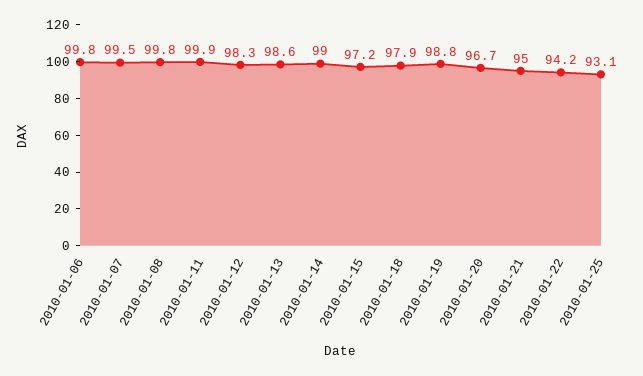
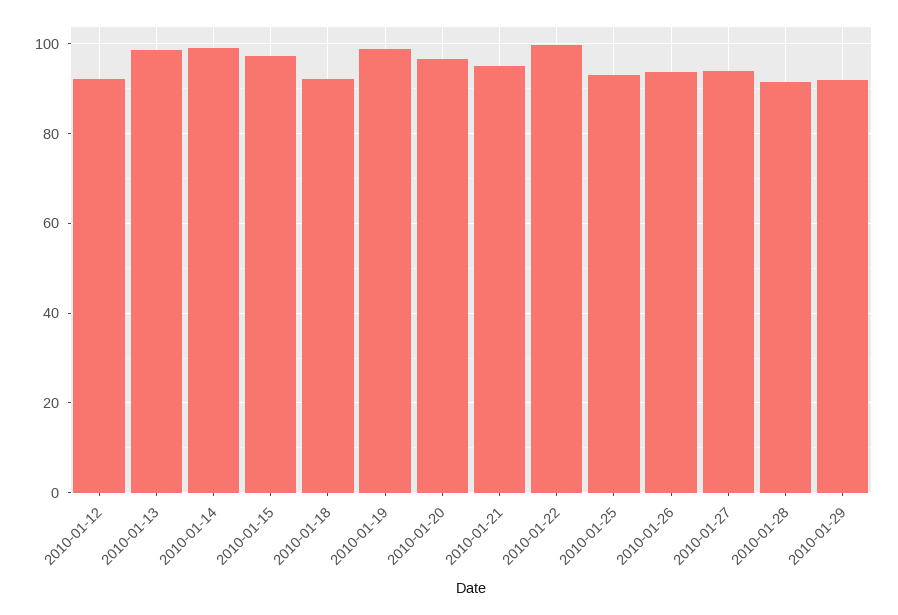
2010-01-06: 99.8 -> none
2010-01-07: 99.5 -> none
2010-01-08: 99.8 -> none
2010-01-11: 99.9 -> none
2010-01-12: 98.3 -> 92
2010-01-18: 97.9 -> 92
2010-01-22: 94.2 -> 100
2010-01-26: none -> 94
2010-01-27: none -> 94
2010-01-28: none -> 92
2010-01-29: none -> 92

